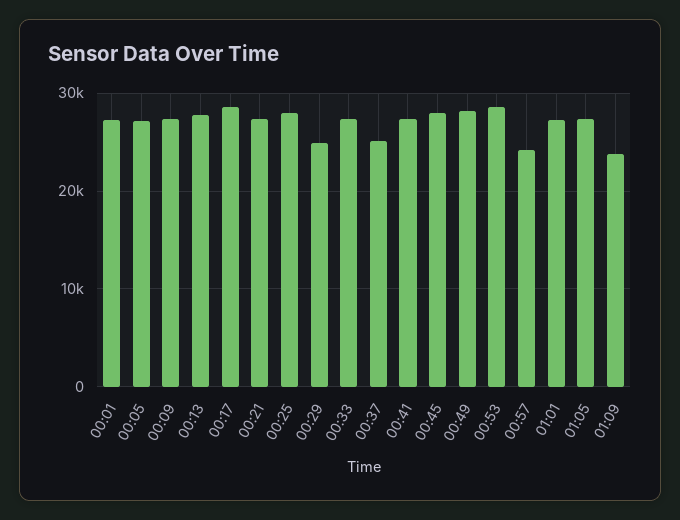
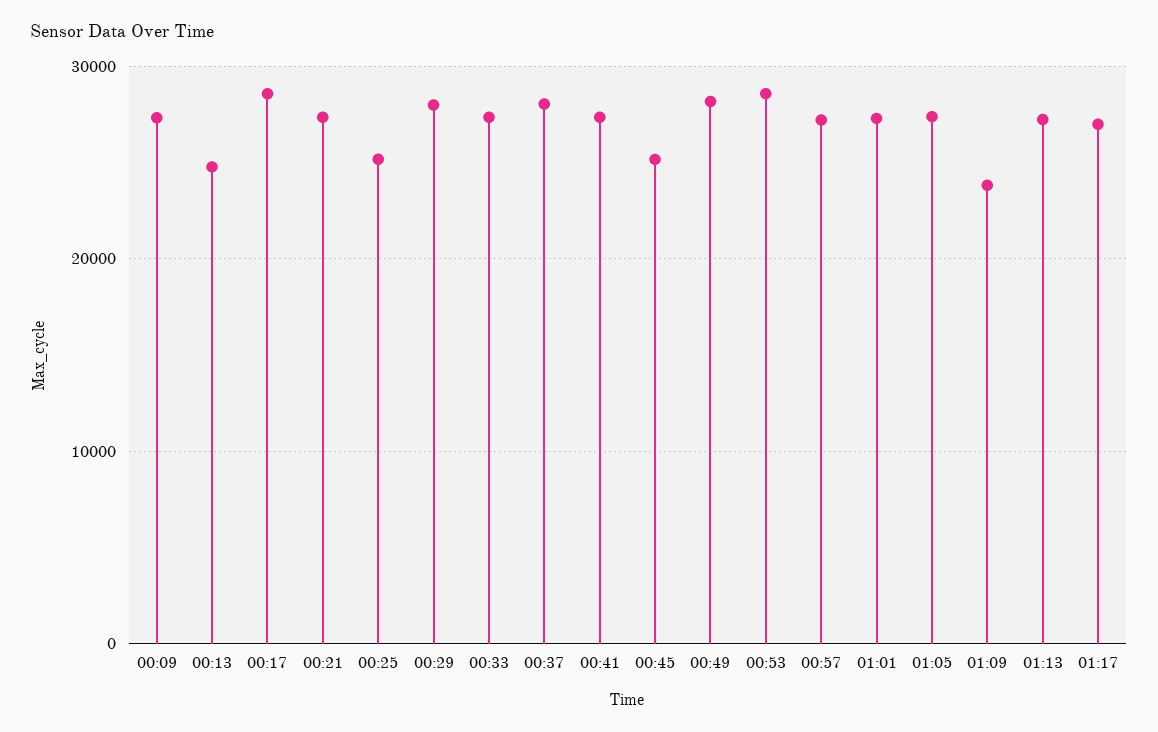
00:01: 27000 -> none
00:05: 27000 -> none
00:13: 28000 -> 25000
00:25: 28000 -> 25000
00:29: 25000 -> 28000
00:37: 25000 -> 28000
00:45: 28000 -> 25000
00:57: 24000 -> 27000
01:13: none -> 27000
01:17: none -> 27000

